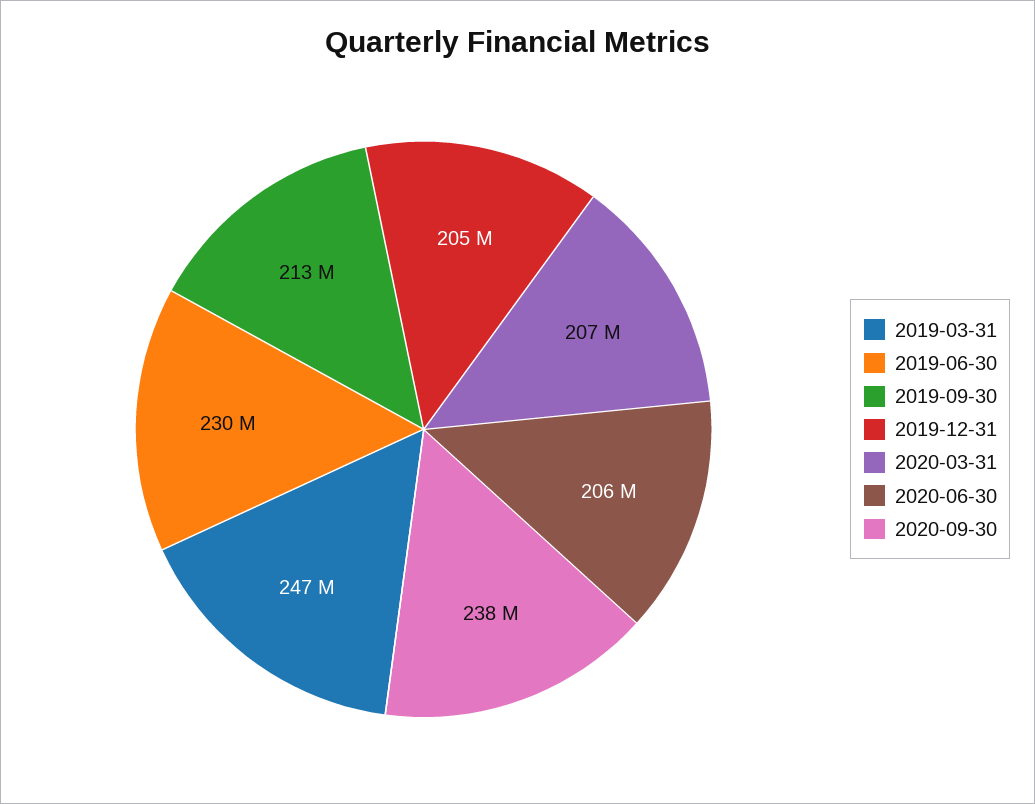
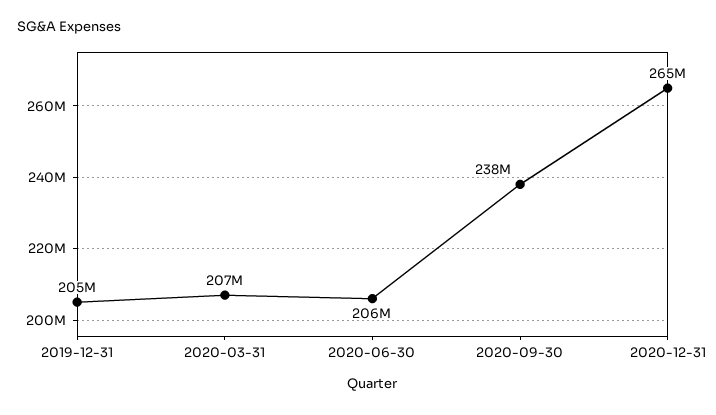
2019-03-31: 247000000 -> none
2019-06-30: 230000000 -> none
2019-09-30: 213000000 -> none
2020-12-31: none -> 265000000

